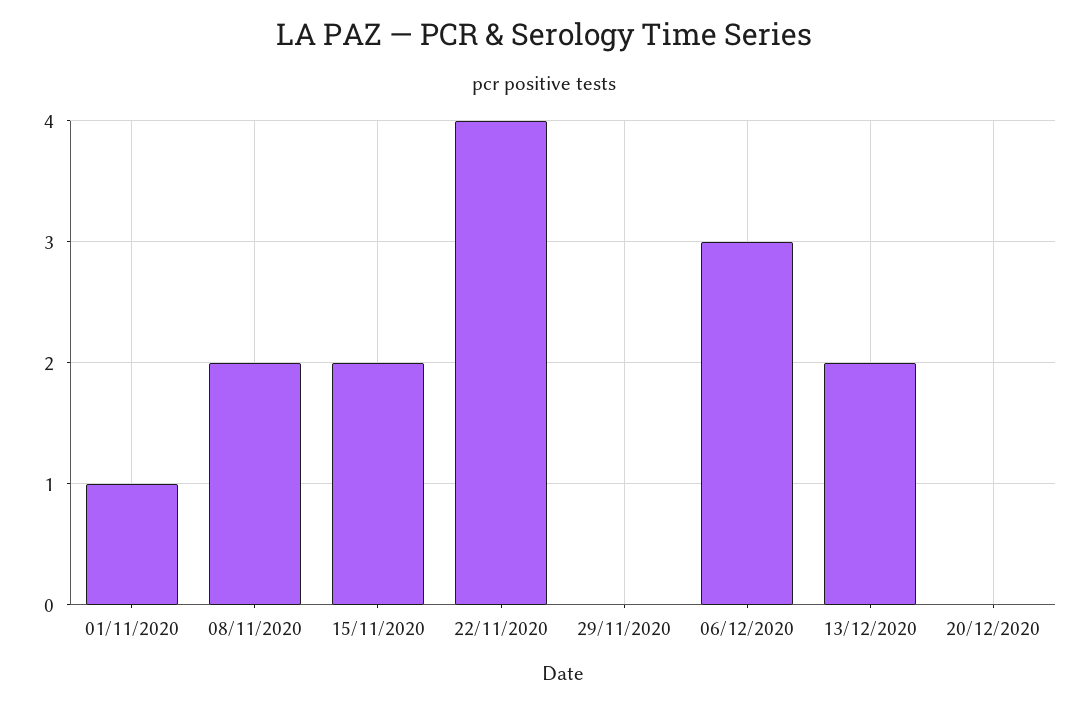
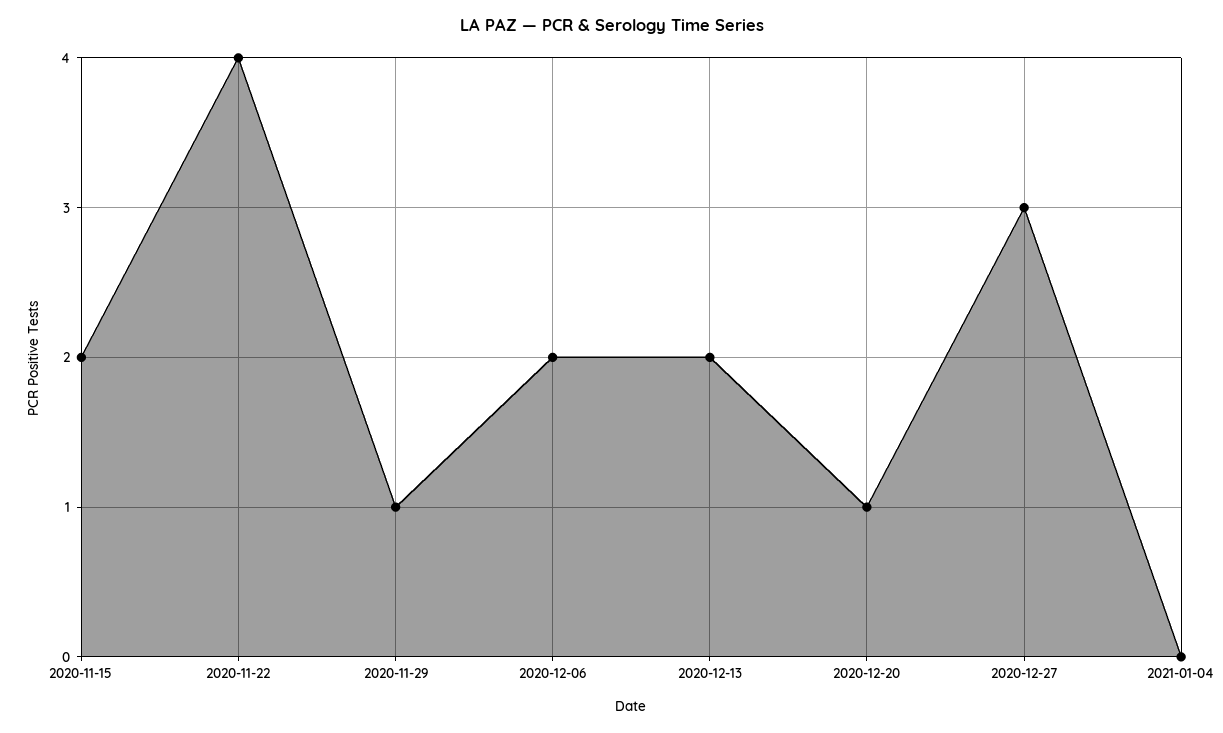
01/11/2020: 1 -> none
08/11/2020: 2 -> none
29/11/2020: 0 -> 1
06/12/2020: 3 -> 2
20/12/2020: 0 -> 1
2020-12-27: none -> 3
2021-01-04: none -> 0

